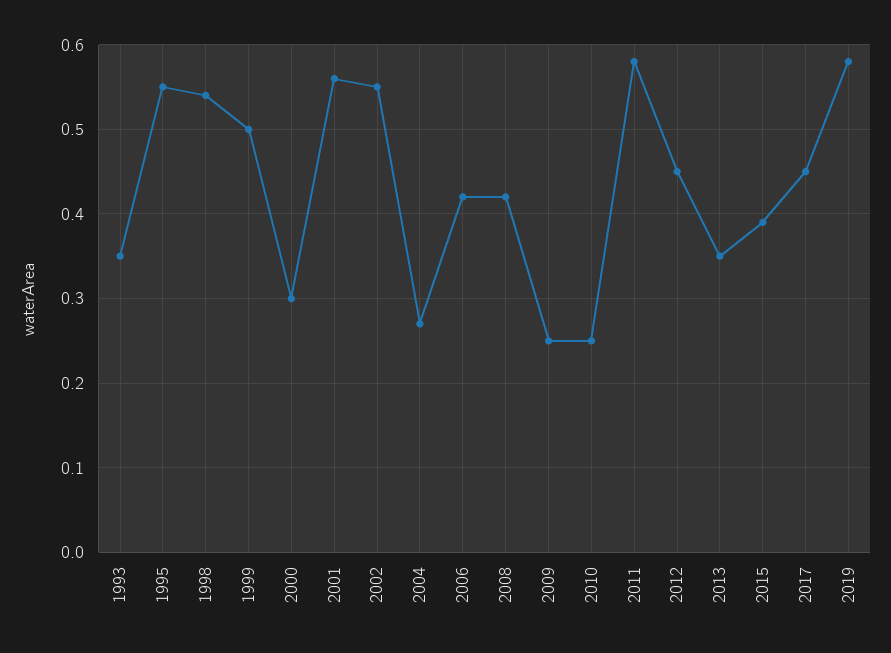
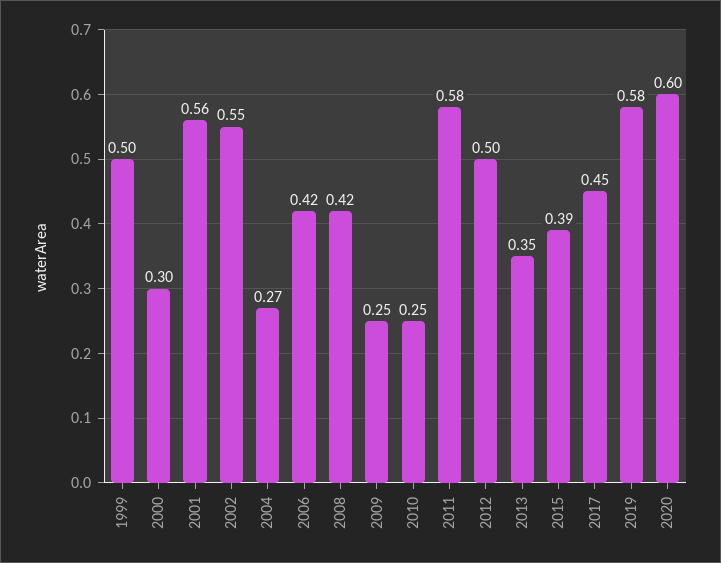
1993: 0.35 -> none
1995: 0.55 -> none
1998: 0.54 -> none
2012: 0.45 -> 0.5
2020: none -> 0.6

